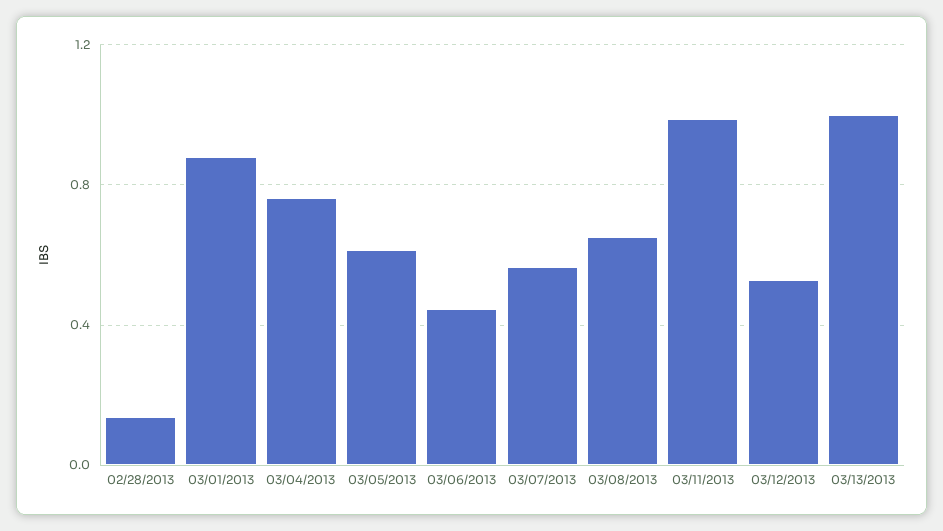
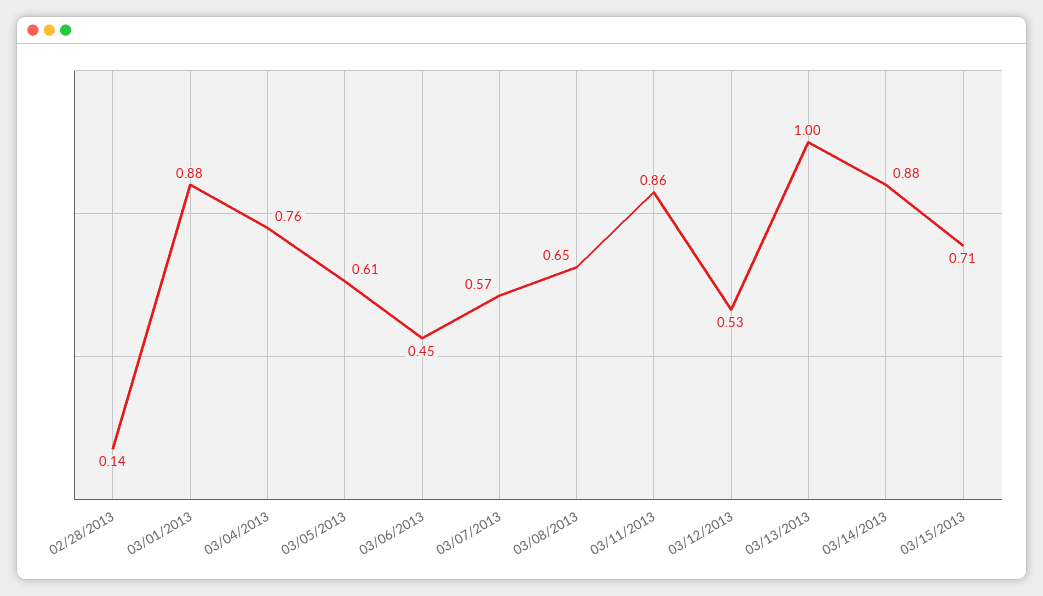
03/11/2013: 1 -> 0.86
03/14/2013: none -> 0.88
03/15/2013: none -> 0.71

